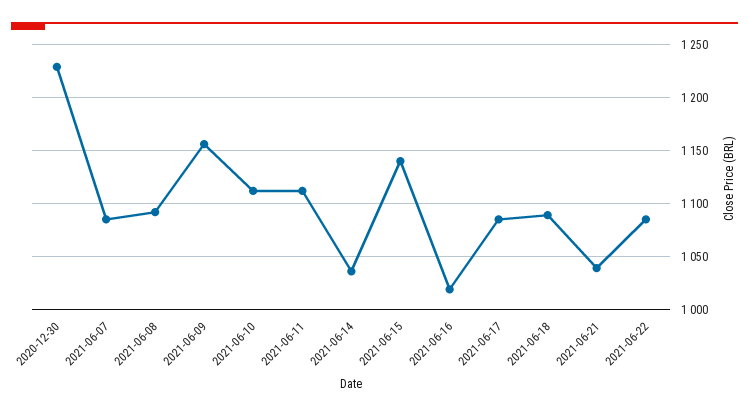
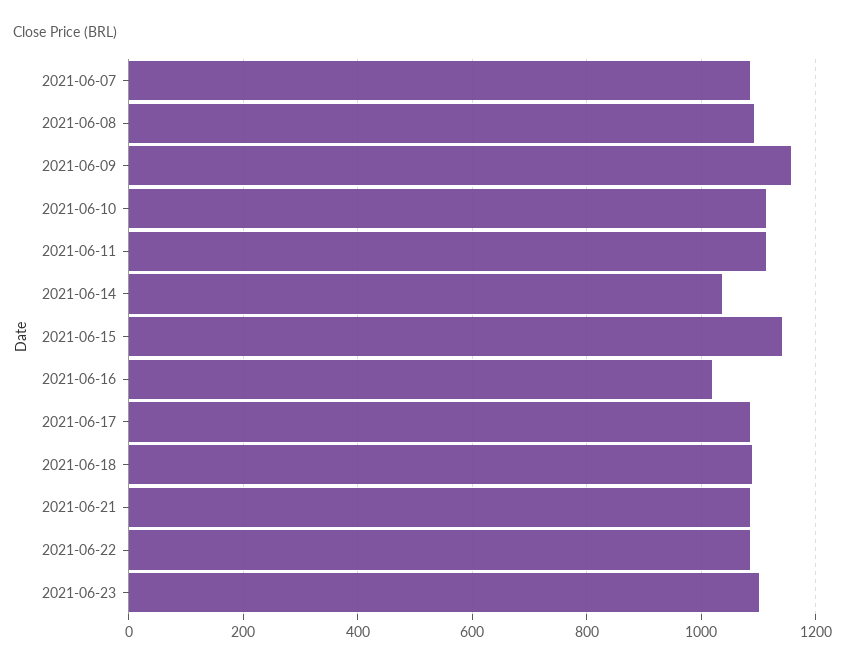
2020-12-30: 1230 -> none
2021-06-21: 1040 -> 1080
2021-06-23: none -> 1100

